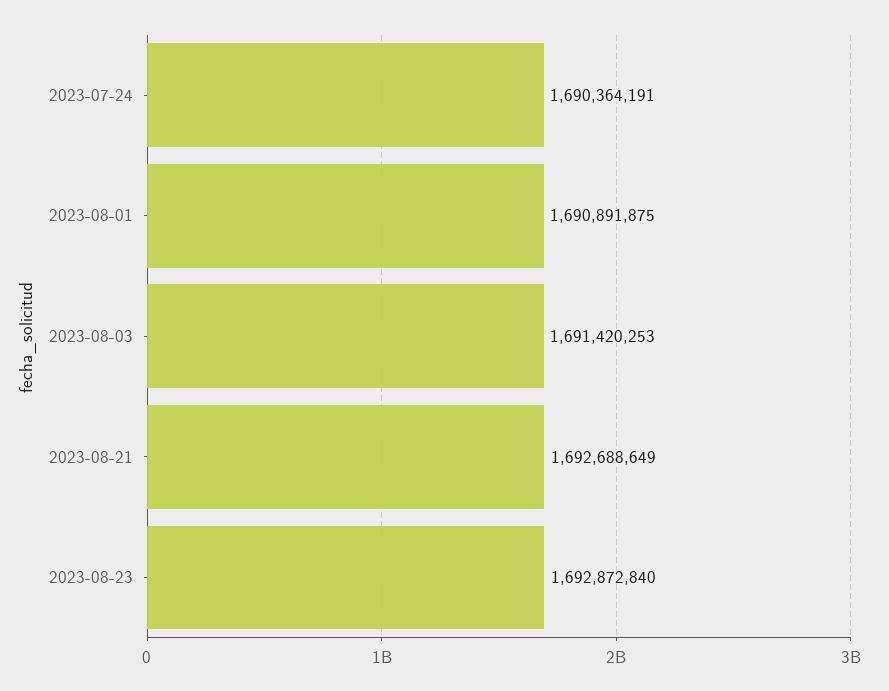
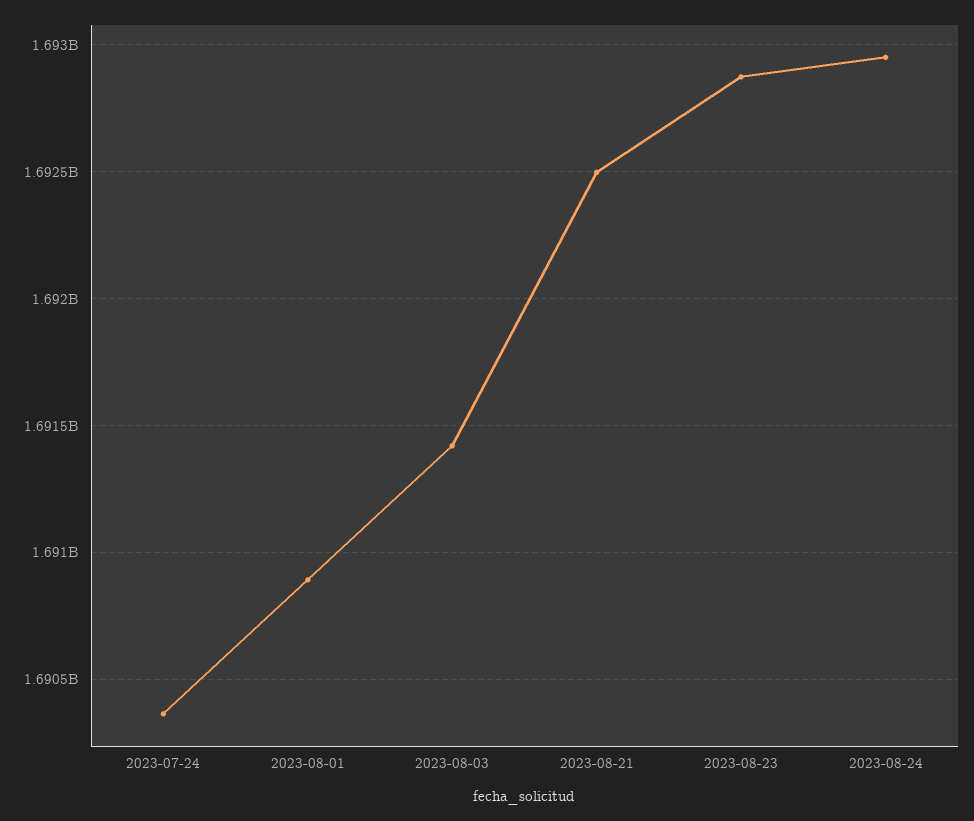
2023-08-21: 1692688649 -> 1692500000
2023-08-24: none -> 1692950000

